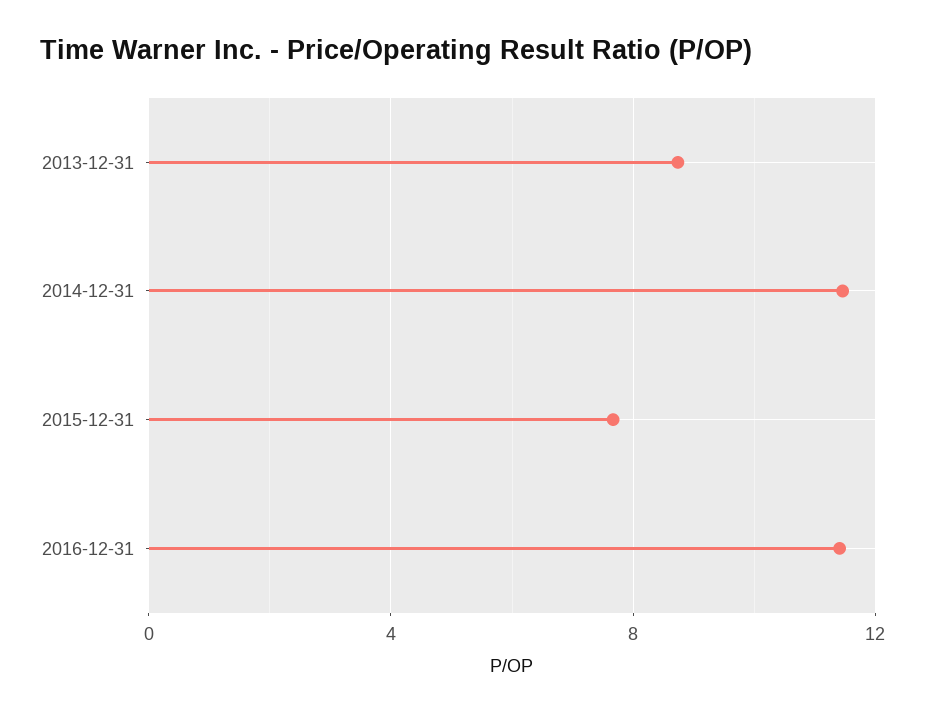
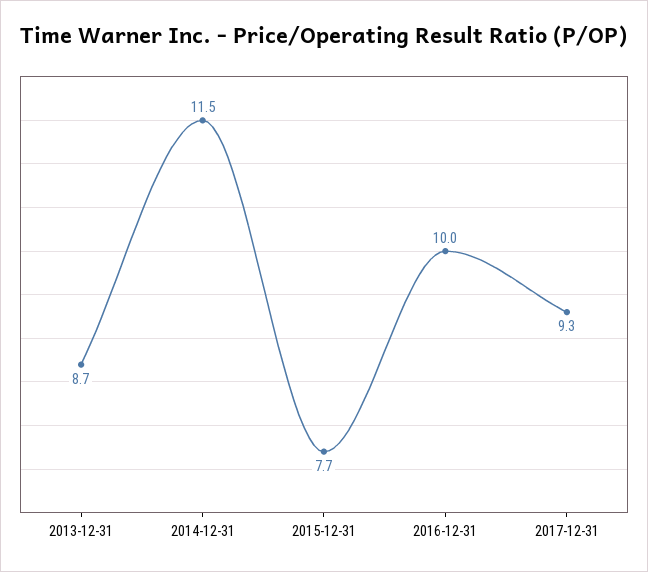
2016-12-31: 11.5 -> 10
2017-12-31: none -> 9.3

